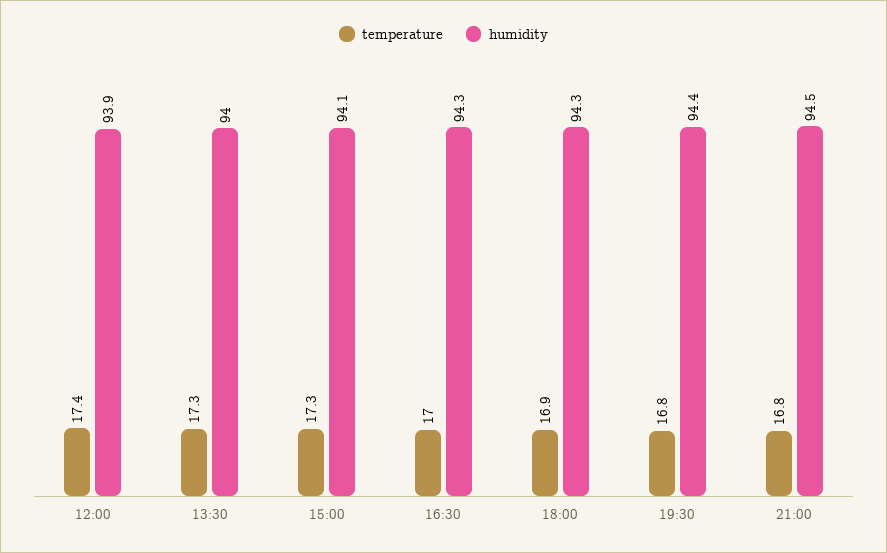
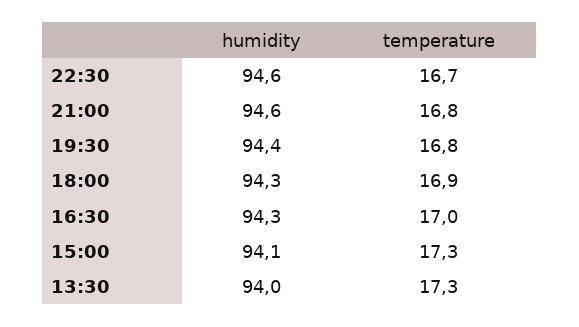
temperature, 12:00: 17.4 -> none
humidity, 12:00: 93.9 -> none
humidity, 21:00: 94.5 -> 94.6
humidity, 22:30: none -> 94.6
temperature, 22:30: none -> 16.7

